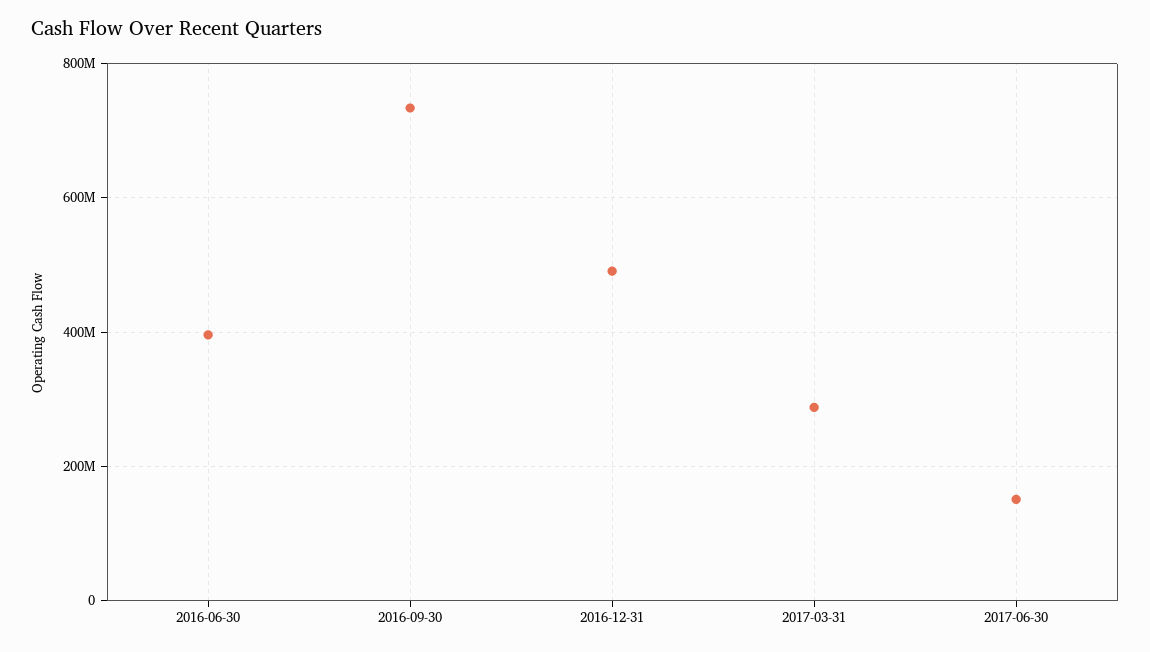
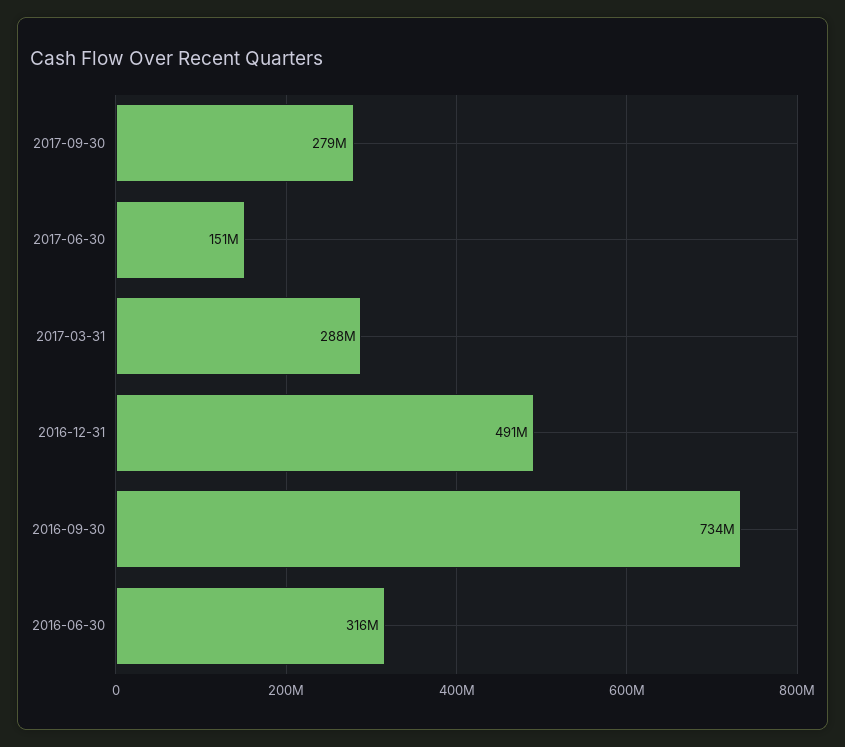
2016-06-30: 400000000 -> 316000000
2017-09-30: none -> 279000000

